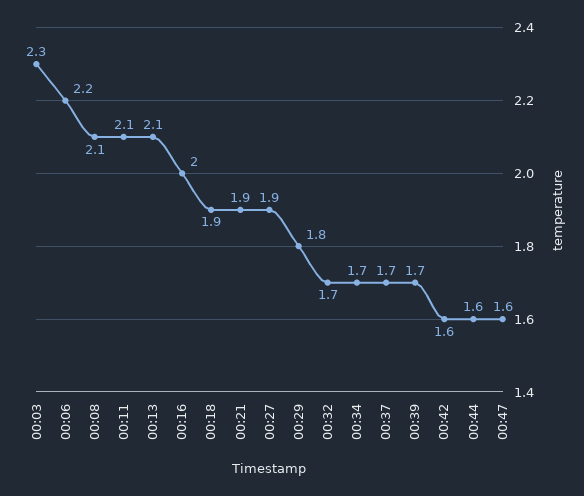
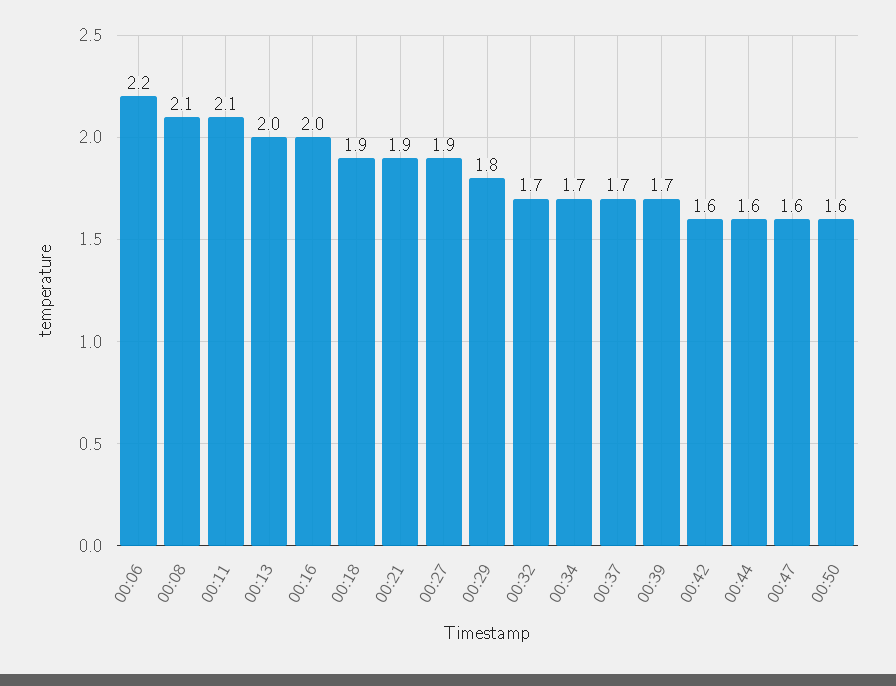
00:03: 2.3 -> none
00:13: 2.1 -> 2
00:50: none -> 1.6

